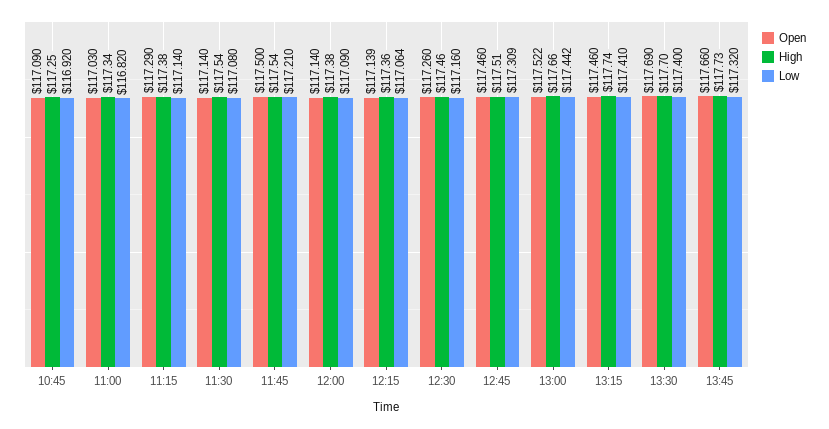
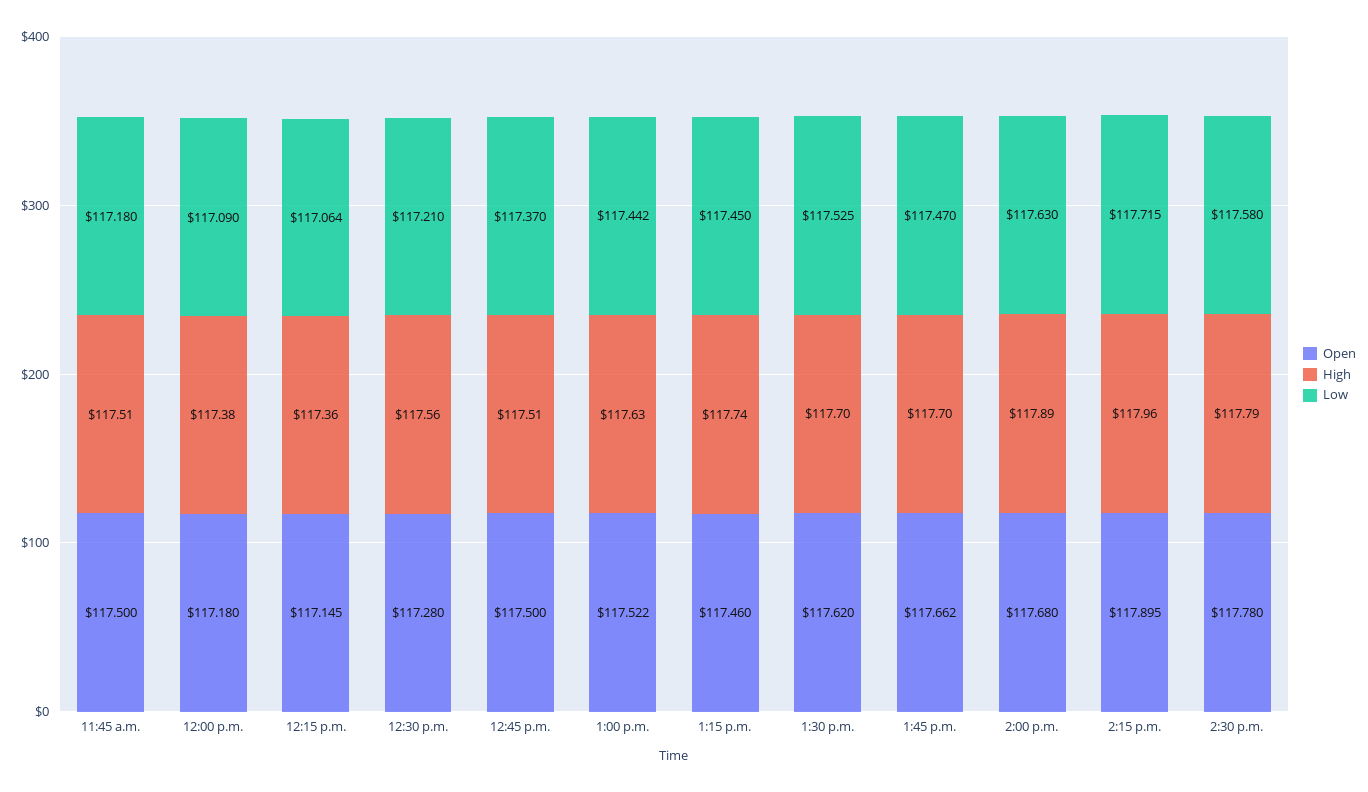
Open, 10:45: 117.09 -> none
High, 10:45: 117.25 -> none
Low, 10:45: 116.92 -> none
Open, 11:00: 117.03 -> none
High, 11:00: 117.34 -> none
Low, 11:00: 116.82 -> none
Open, 11:15: 117.29 -> none
High, 11:15: 117.38 -> none
Low, 11:15: 117.14 -> none
Open, 11:30: 117.14 -> none
High, 11:30: 117.54 -> none
Low, 11:30: 117.08 -> none
High, 11:45: 117.54 -> 117.51
Low, 11:45: 117.21 -> 117.18
Open, 12:00: 117.14 -> 117.18
Open, 12:15: 117.139 -> 117.145
Open, 12:30: 117.26 -> 117.28
High, 12:30: 117.46 -> 117.56
Low, 12:30: 117.16 -> 117.21
Open, 12:45: 117.46 -> 117.5
Low, 12:45: 117.309 -> 117.37
High, 13:00: 117.66 -> 117.63
Low, 13:15: 117.41 -> 117.45
Open, 13:30: 117.69 -> 117.62
Low, 13:30: 117.4 -> 117.525
Open, 13:45: 117.66 -> 117.662
High, 13:45: 117.73 -> 117.7
Low, 13:45: 117.32 -> 117.47
Open, 2:00 p.m.: none -> 117.68
High, 2:00 p.m.: none -> 117.89
Low, 2:00 p.m.: none -> 117.63
Open, 2:15 p.m.: none -> 117.895
High, 2:15 p.m.: none -> 117.96
Low, 2:15 p.m.: none -> 117.715
Open, 2:30 p.m.: none -> 117.78
High, 2:30 p.m.: none -> 117.79
Low, 2:30 p.m.: none -> 117.58

